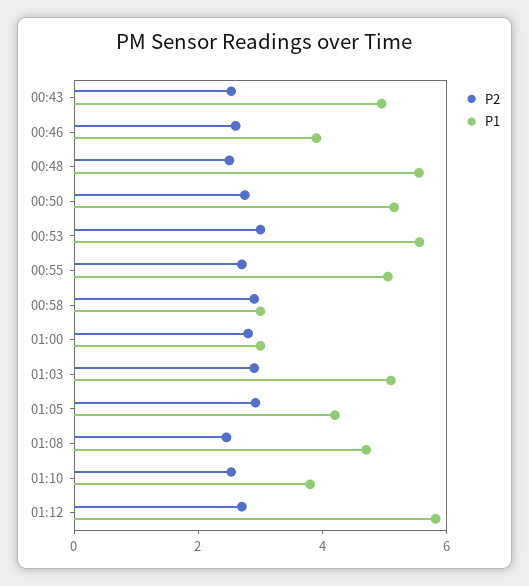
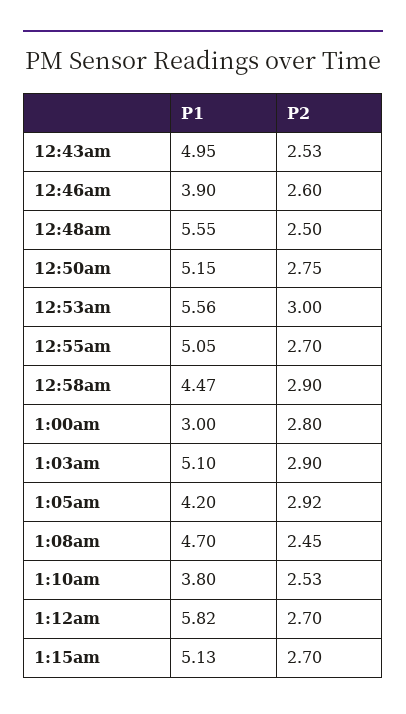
P1, 00:58: 3 -> 4.47
P1, 1:15am: none -> 5.13
P2, 1:15am: none -> 2.7

